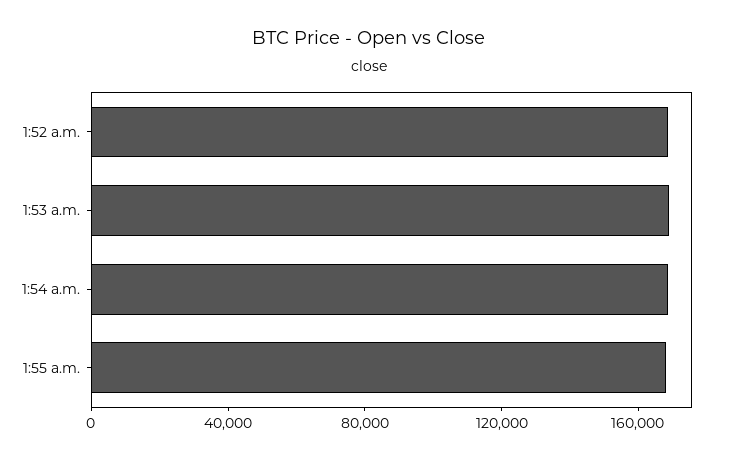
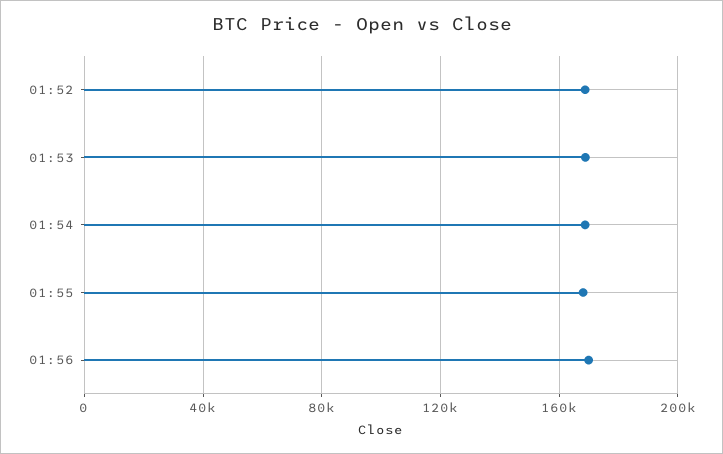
01:56: none -> 170000

